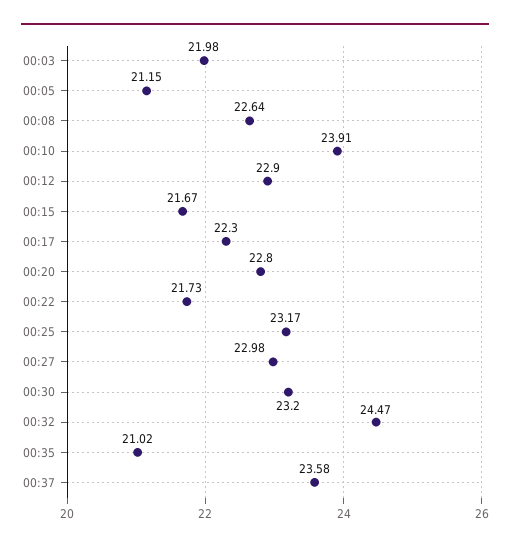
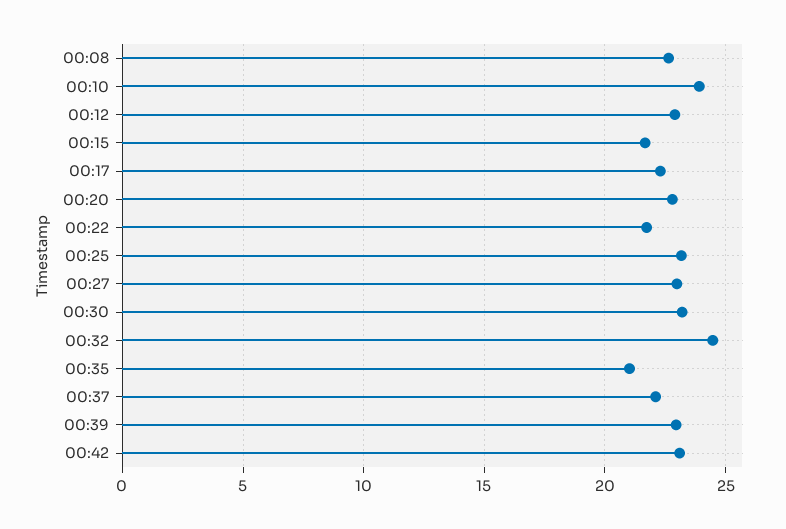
00:03: 21.98 -> none
00:05: 21.15 -> none
00:37: 23.58 -> 22
00:39: none -> 23
00:42: none -> 23

